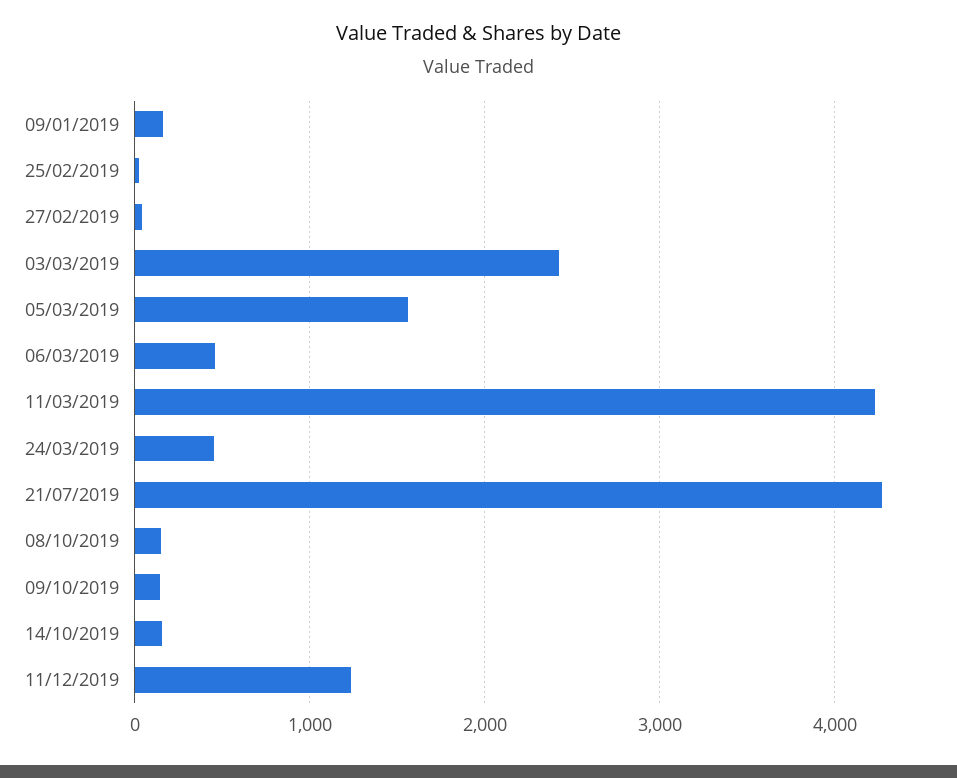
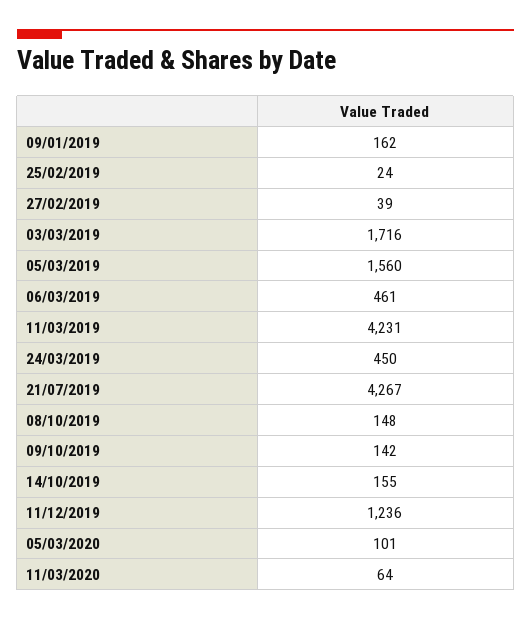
03/03/2019: 2400 -> 1716
05/03/2020: none -> 101
11/03/2020: none -> 64

